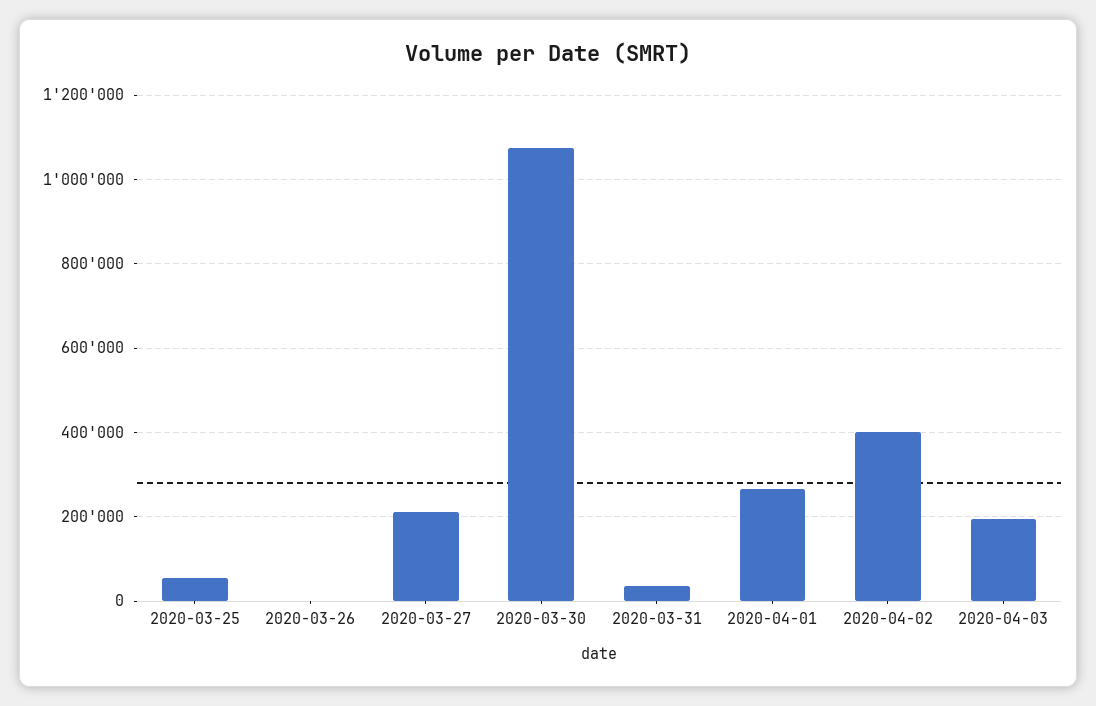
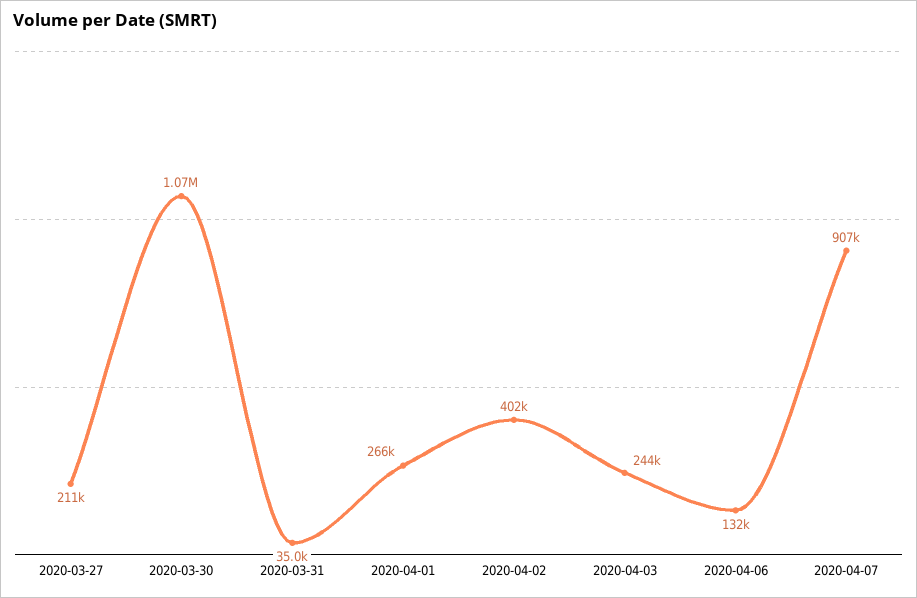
2020-03-25: 60000 -> none
2020-03-26: 0 -> none
2020-04-03: 200000 -> 244000
2020-04-06: none -> 132000
2020-04-07: none -> 907000

